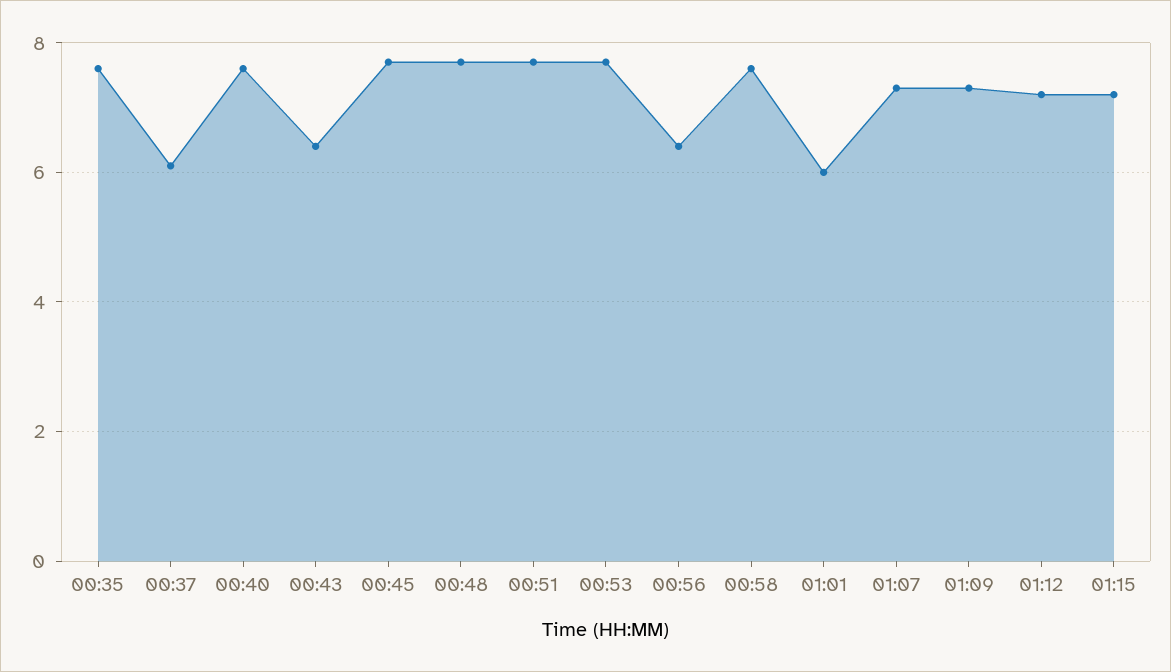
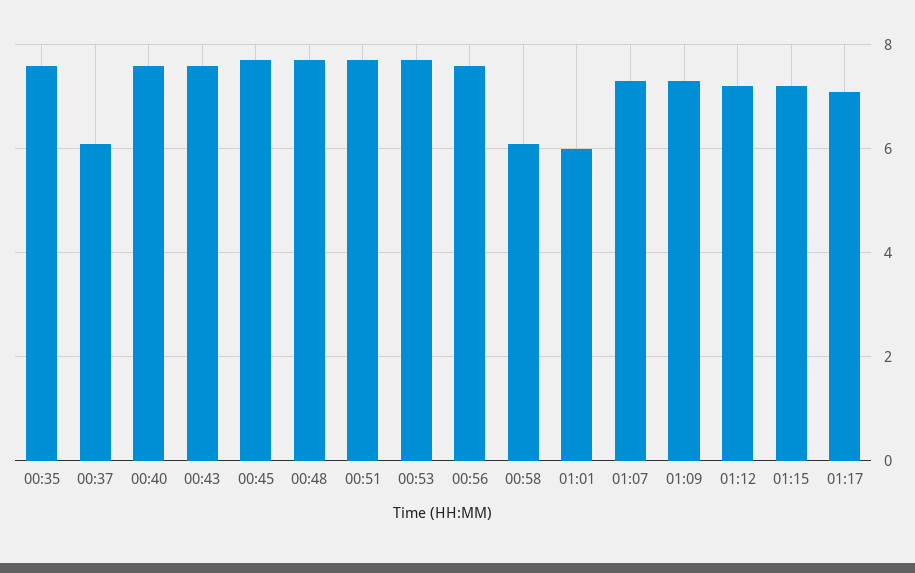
00:43: 6.5 -> 7.5
00:56: 6.5 -> 7.5
00:58: 7.5 -> 6
01:17: none -> 7

